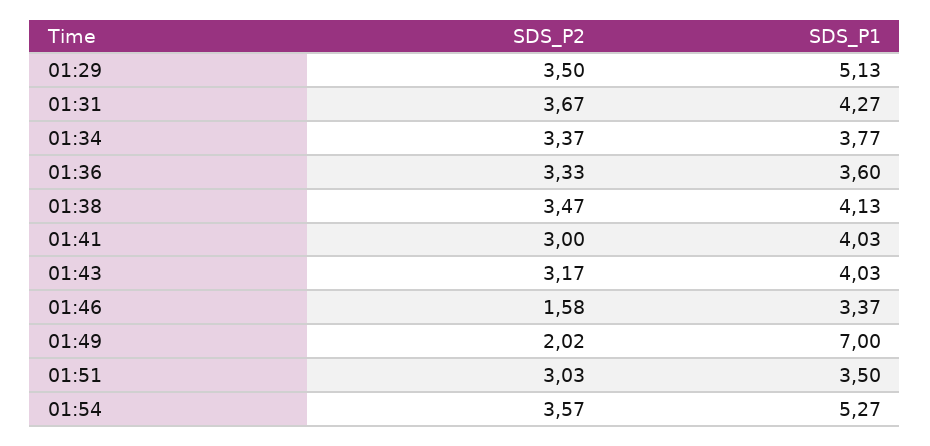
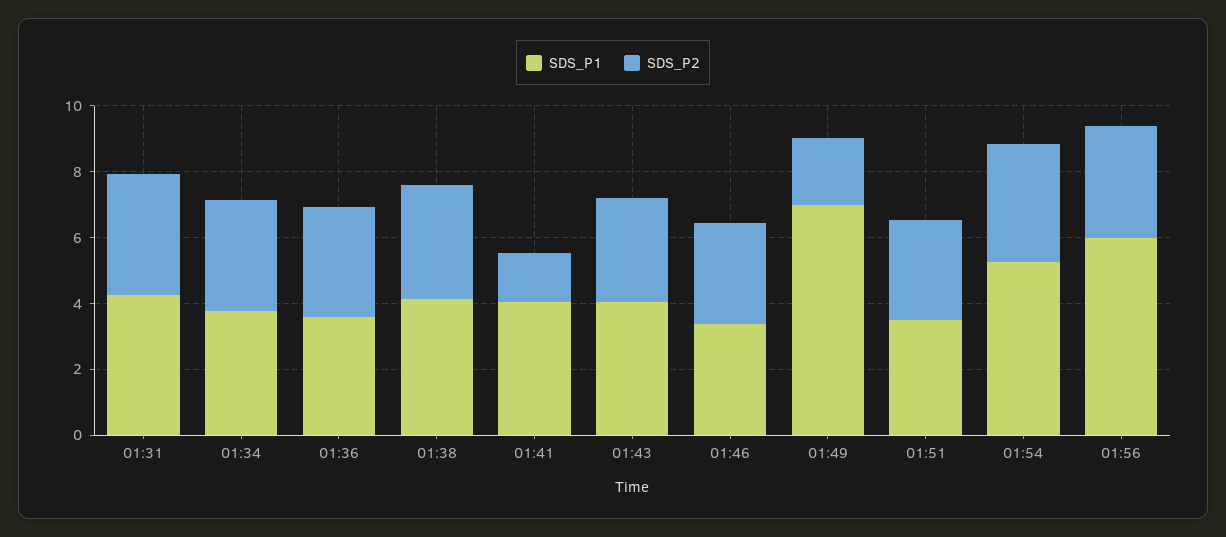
SDS_P2, 01:29: 3.5 -> none
SDS_P1, 01:29: 5.13 -> none
SDS_P2, 01:41: 3 -> 1.5
SDS_P2, 01:46: 1.58 -> 3
SDS_P1, 01:56: none -> 6
SDS_P2, 01:56: none -> 3.5

